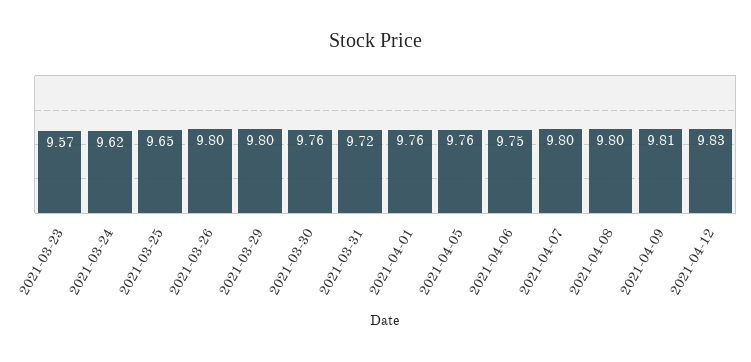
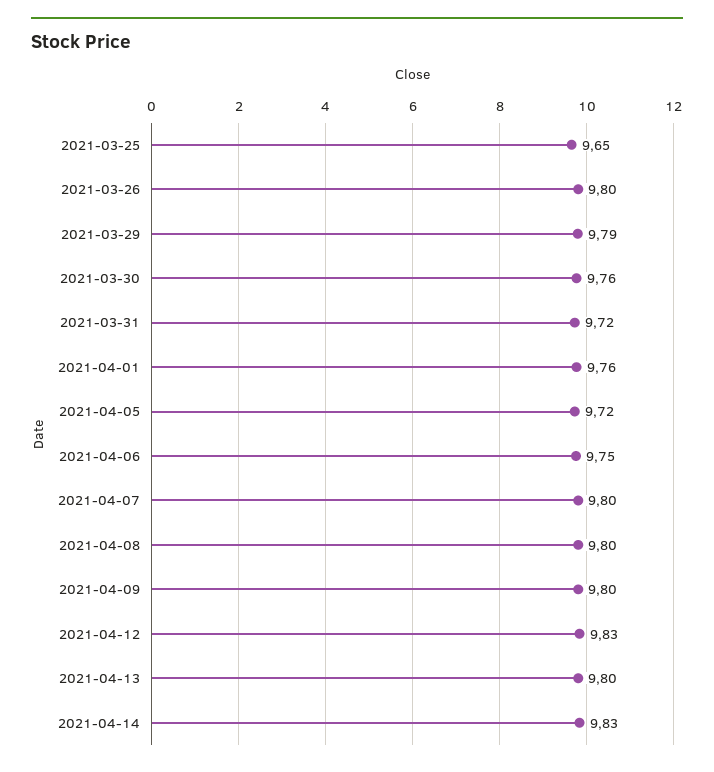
2021-03-23: 9.57 -> none
2021-03-24: 9.62 -> none
2021-03-29: 9.8 -> 9.79
2021-04-05: 9.76 -> 9.72
2021-04-09: 9.81 -> 9.8
2021-04-13: none -> 9.8
2021-04-14: none -> 9.83

